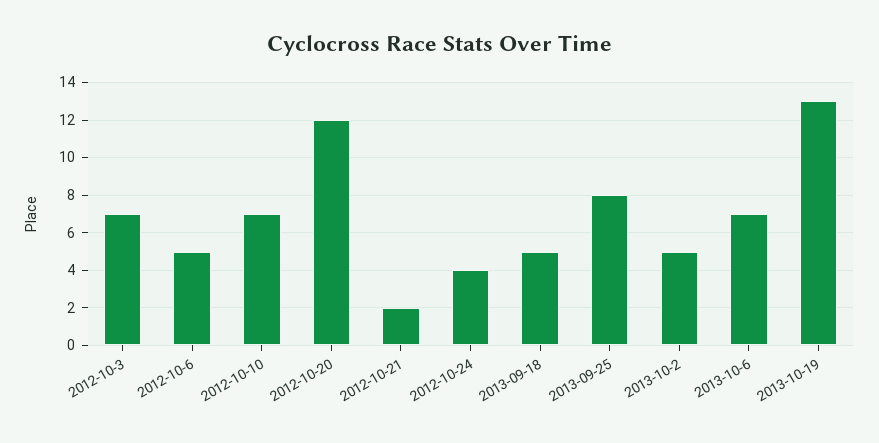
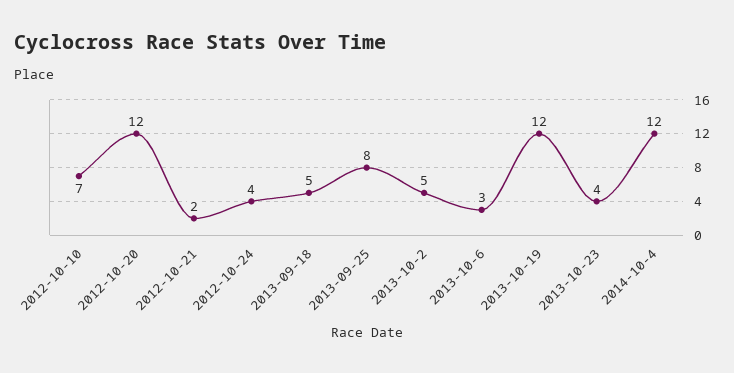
2012-10-3: 7 -> none
2012-10-6: 5 -> none
2013-10-6: 7 -> 3
2013-10-19: 13 -> 12
2013-10-23: none -> 4
2014-10-4: none -> 12

